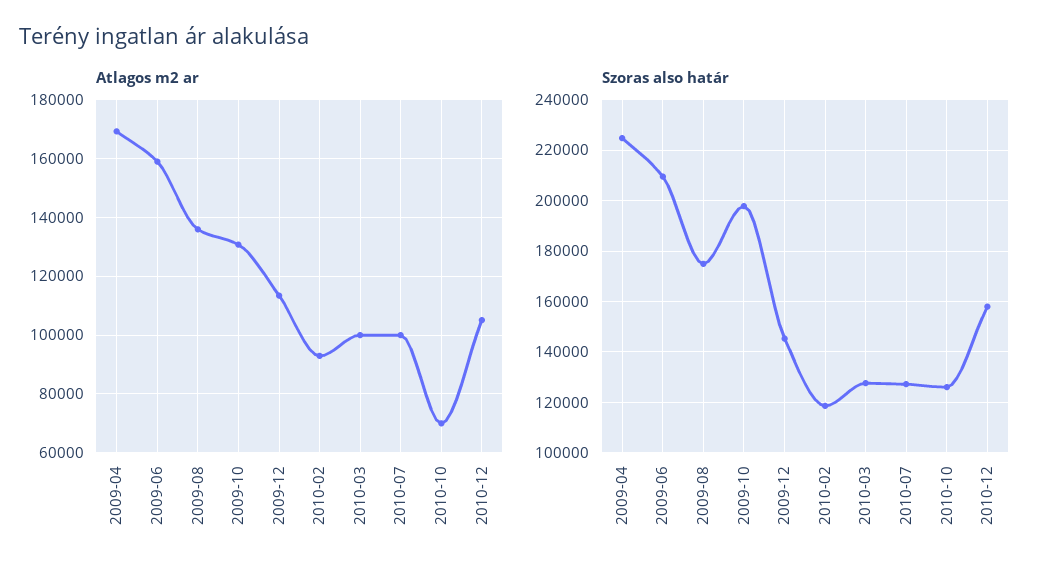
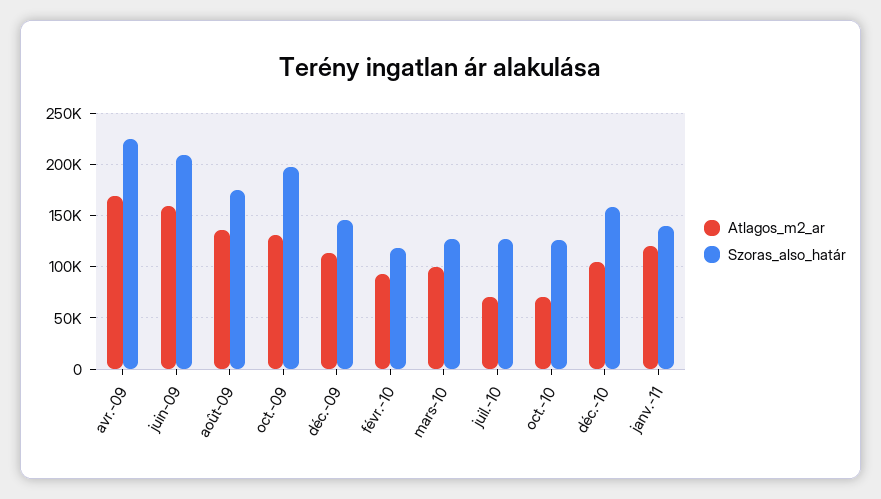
Atlagos m2 ar, 2010-07: 100000 -> 70000
Atlagos m2 ar, janv.-11: none -> 120000
Szoras also határ, janv.-11: none -> 140000

